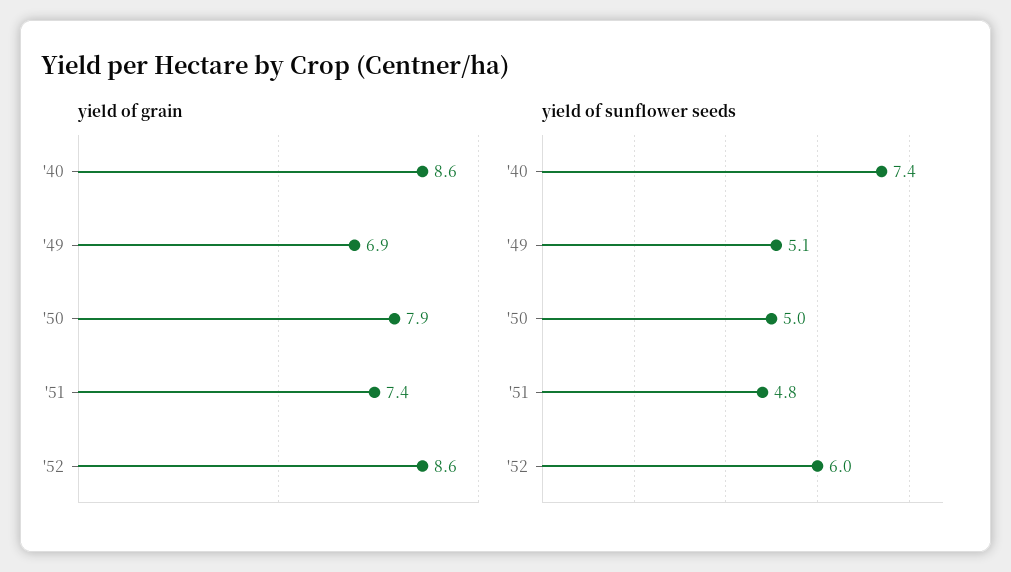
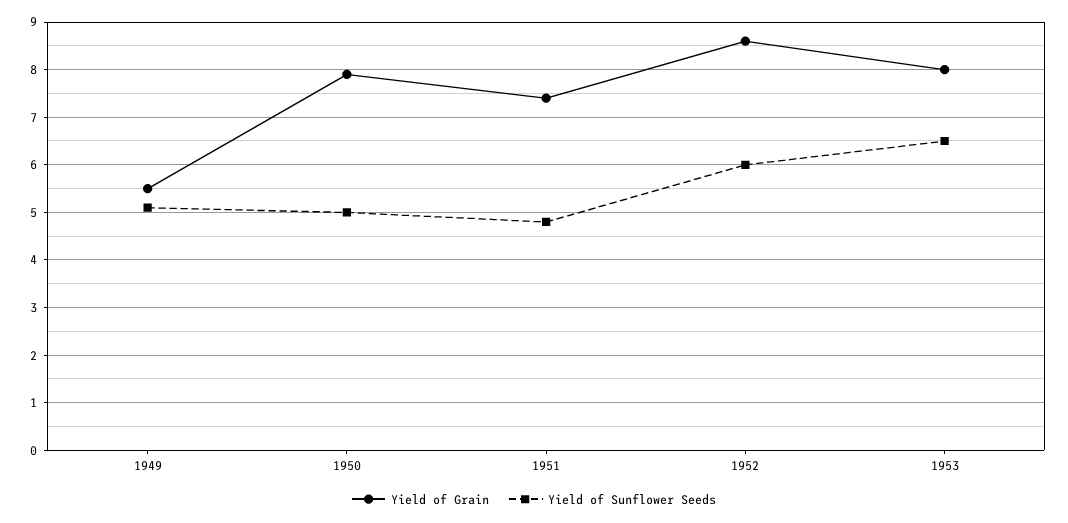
yield of grain, '40: 8.6 -> none
yield of grain, '49: 6.9 -> 5.5
yield of sunflower seeds, '40: 7.4 -> none
yield of grain, 1953: none -> 8
yield of sunflower seeds, 1953: none -> 6.5

